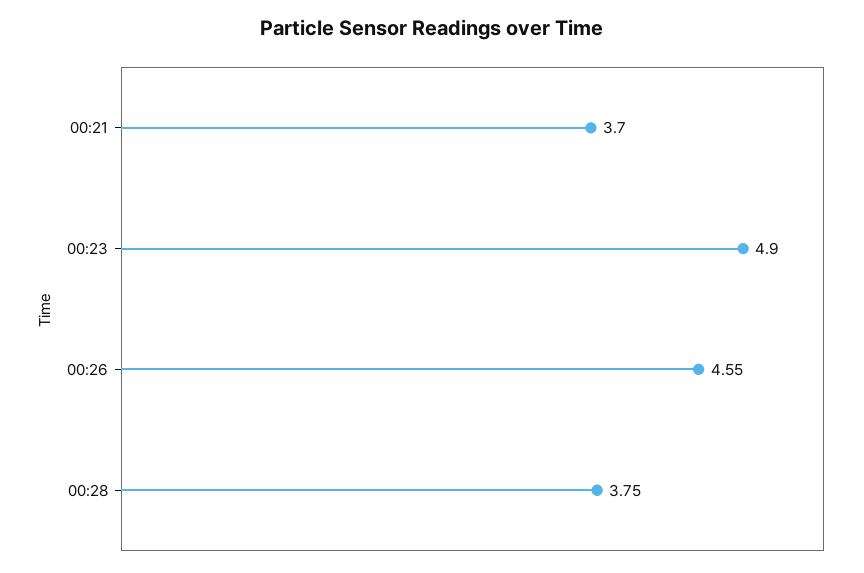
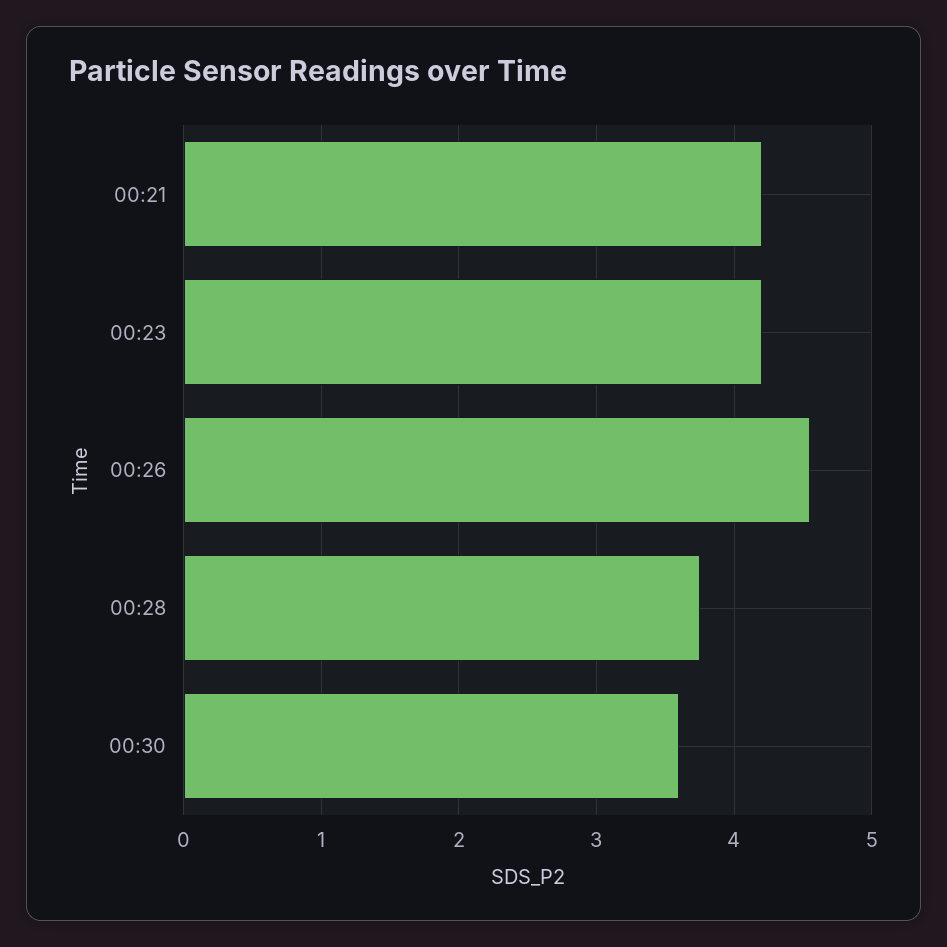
00:21: 3.7 -> 4.2
00:23: 4.9 -> 4.2
00:30: none -> 3.6

